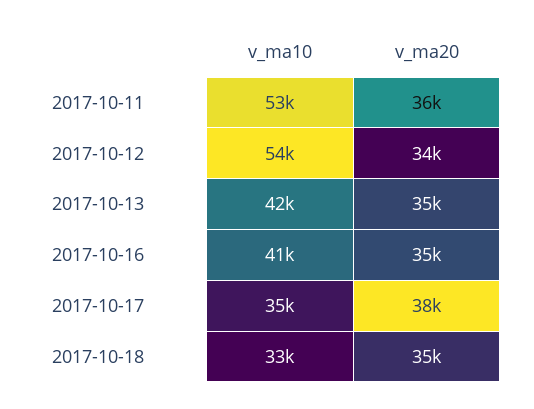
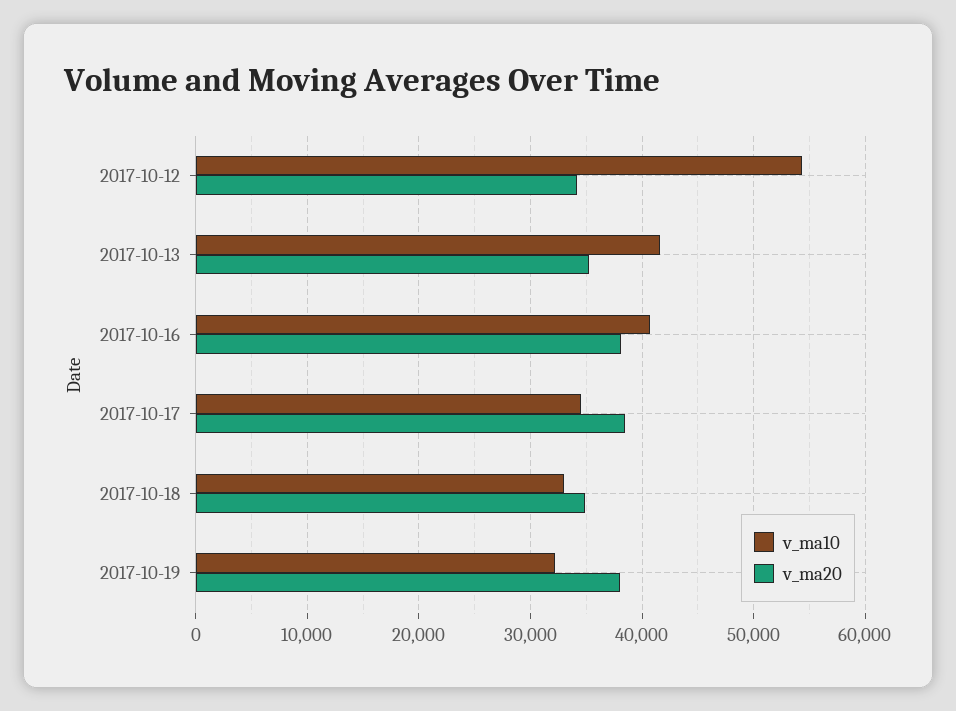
v_ma10, 2017-10-11: 53000 -> none
v_ma20, 2017-10-11: 36000 -> none
v_ma20, 2017-10-16: 35000 -> 38000
v_ma10, 2017-10-19: none -> 32000
v_ma20, 2017-10-19: none -> 38000

